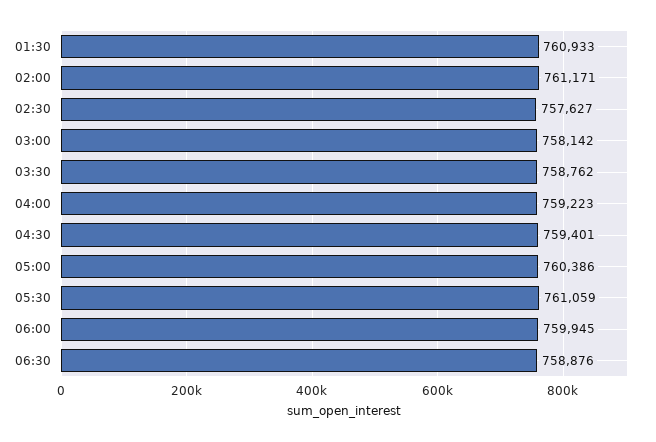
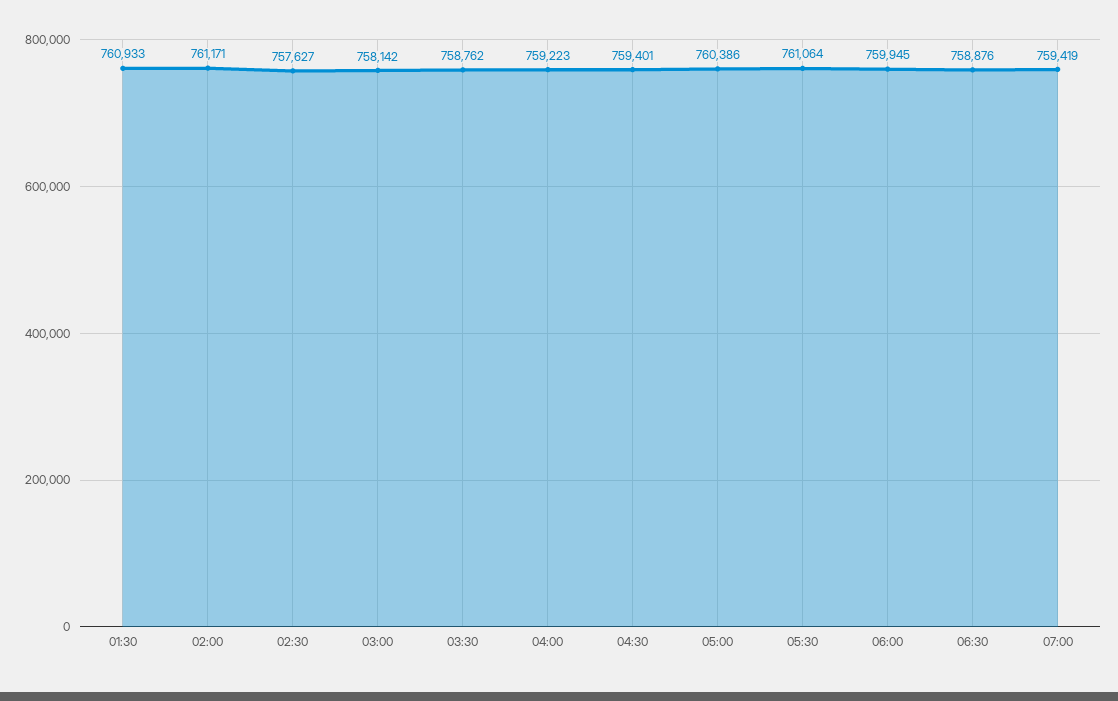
05:30: 761059 -> 761064
07:00: none -> 759419

